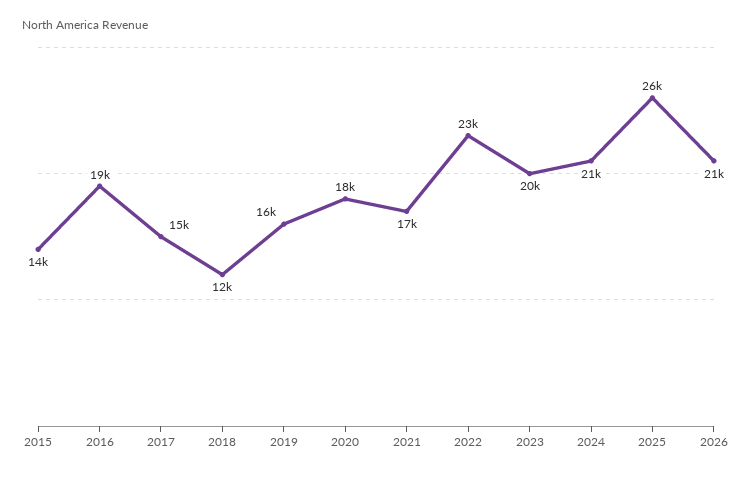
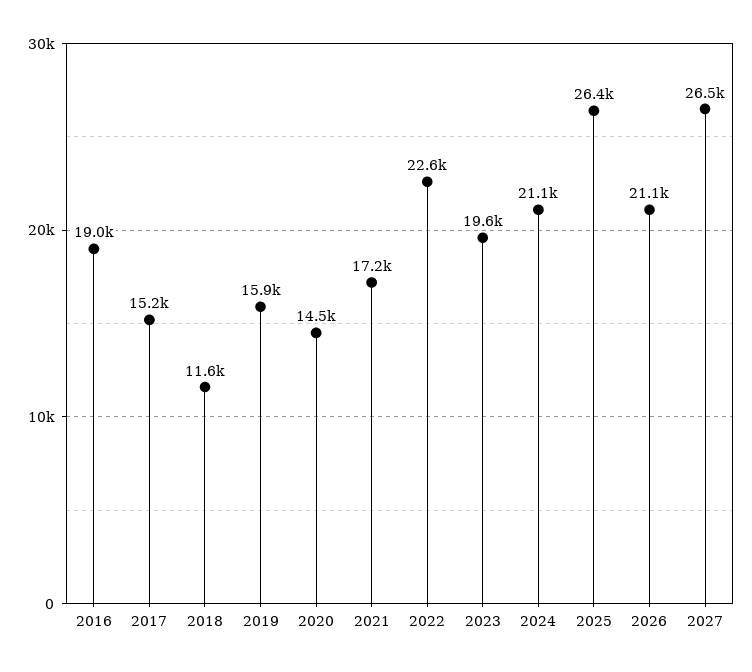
2015: 14000 -> none
2020: 18000 -> 14500
2027: none -> 26500

